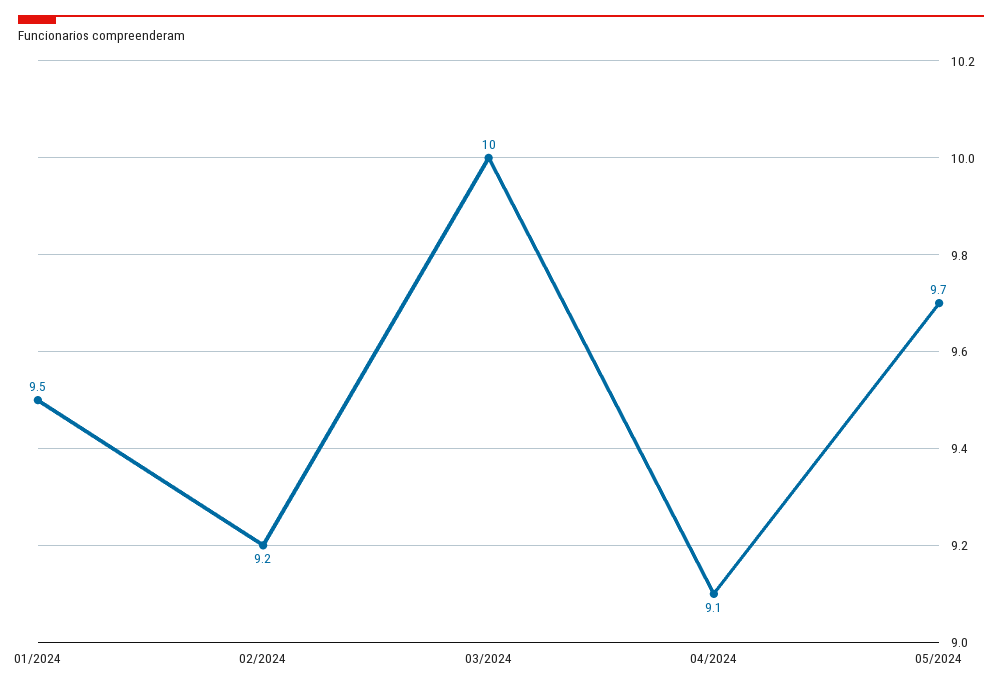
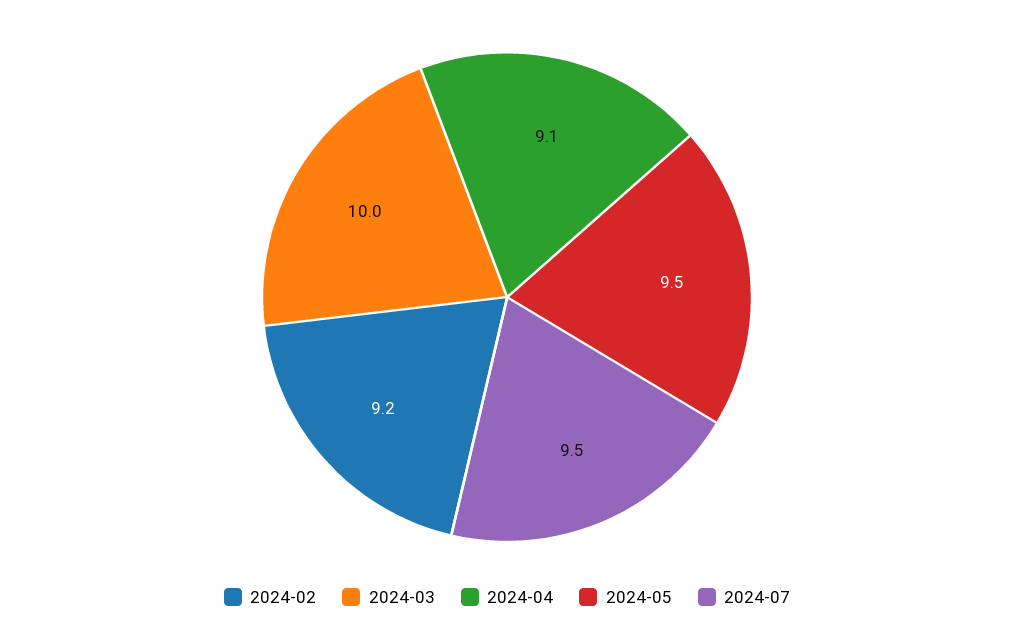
01/2024: 9.5 -> none
05/2024: 9.7 -> 9.5
2024-07: none -> 9.5

